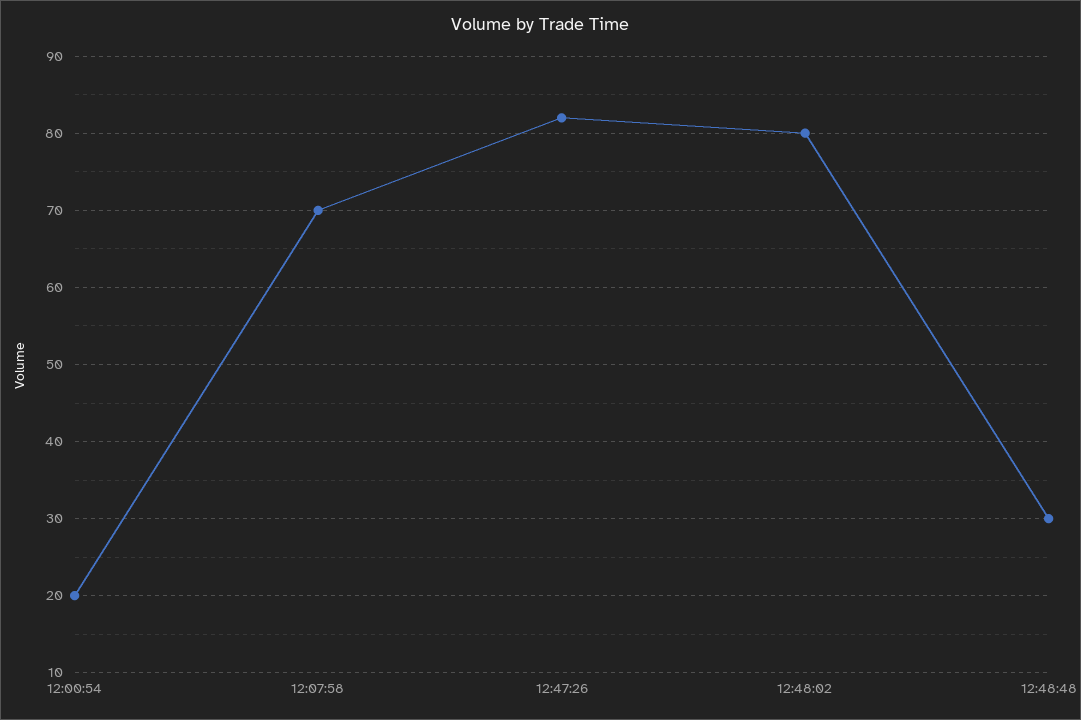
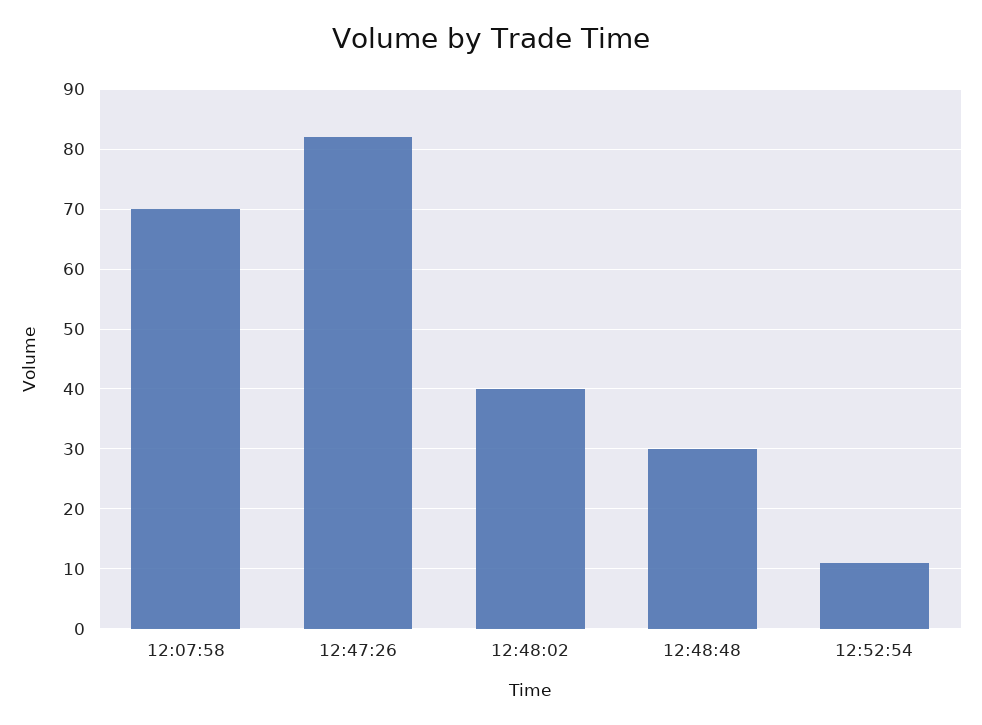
12:00:54: 20 -> none
12:48:02: 80 -> 40
12:52:54: none -> 10

